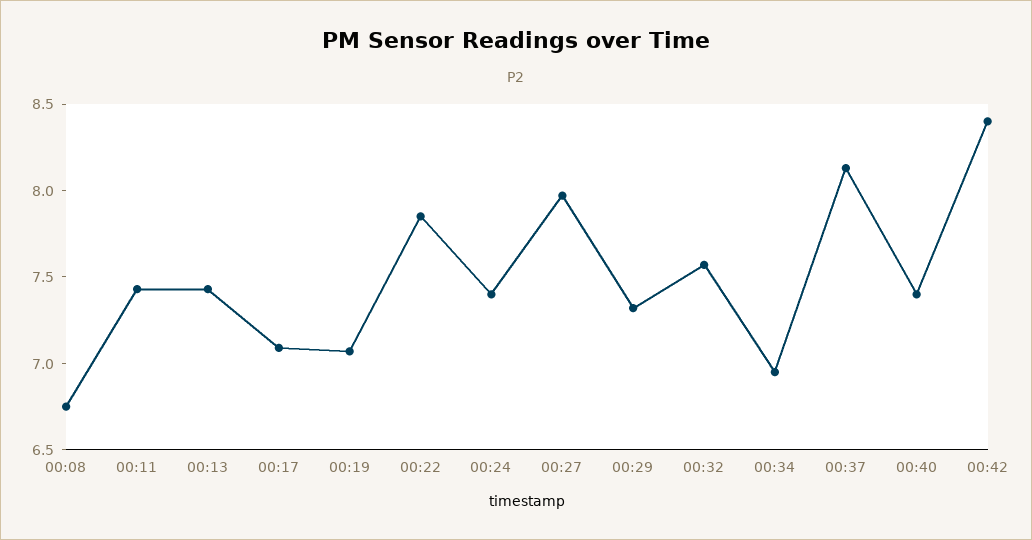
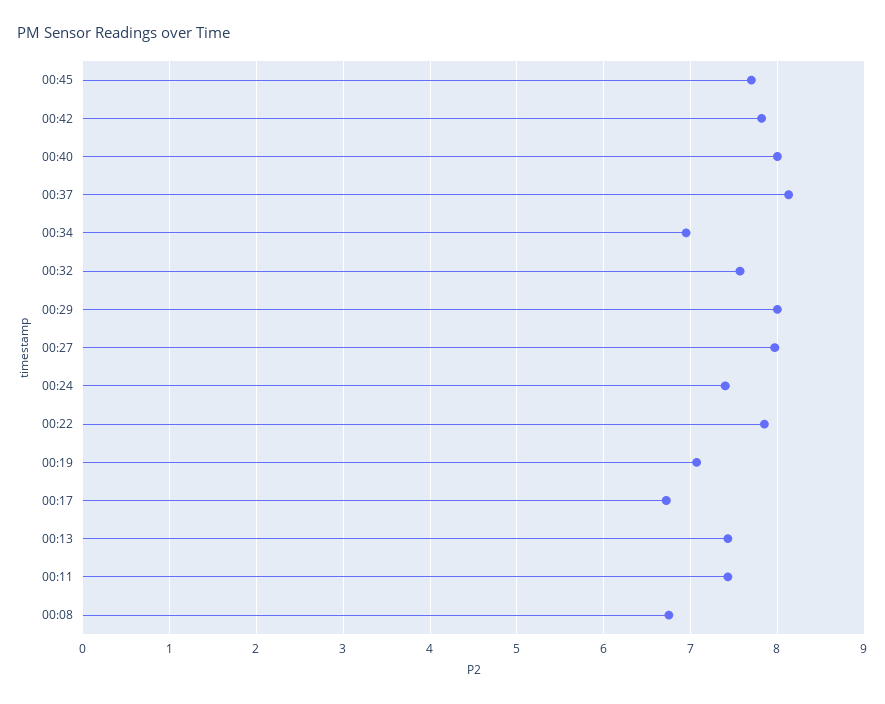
00:17: 7.1 -> 6.7
00:29: 7.3 -> 8
00:40: 7.4 -> 8
00:42: 8.4 -> 7.8
00:45: none -> 7.7

